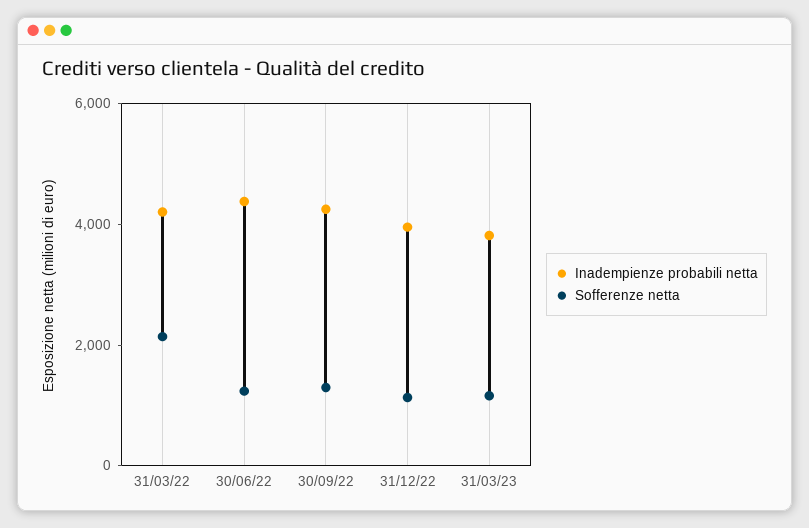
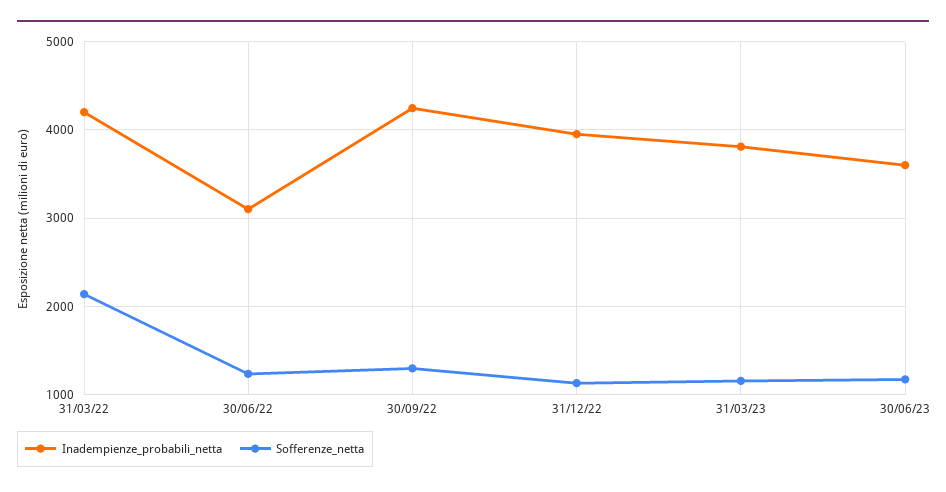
Inadempienze probabili netta, 30/06/22: 4500 -> 3100
Inadempienze probabili netta, 30/06/23: none -> 3600
Sofferenze netta, 30/06/23: none -> 1200

